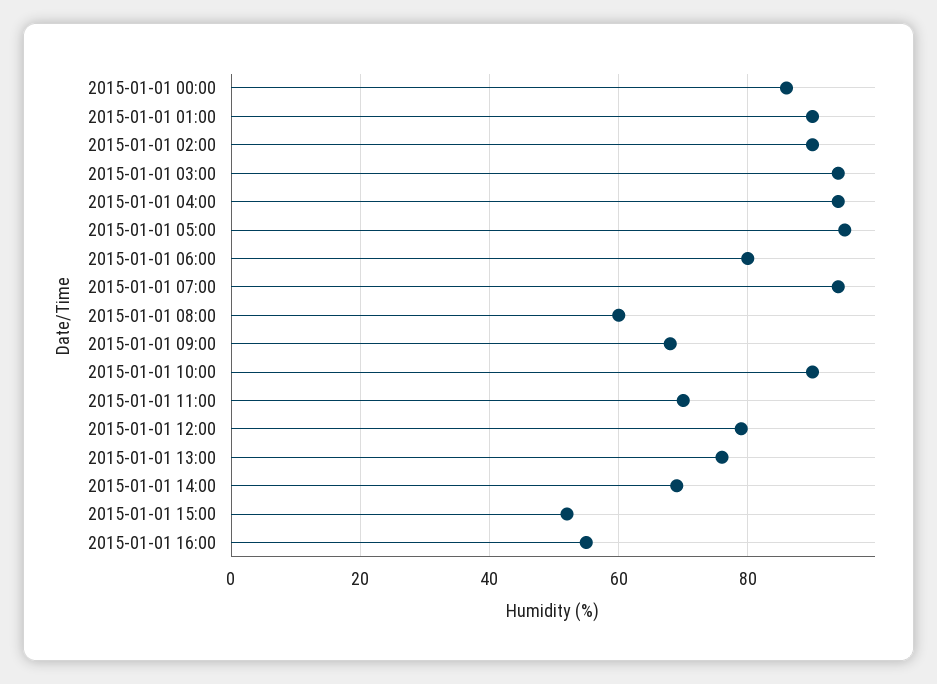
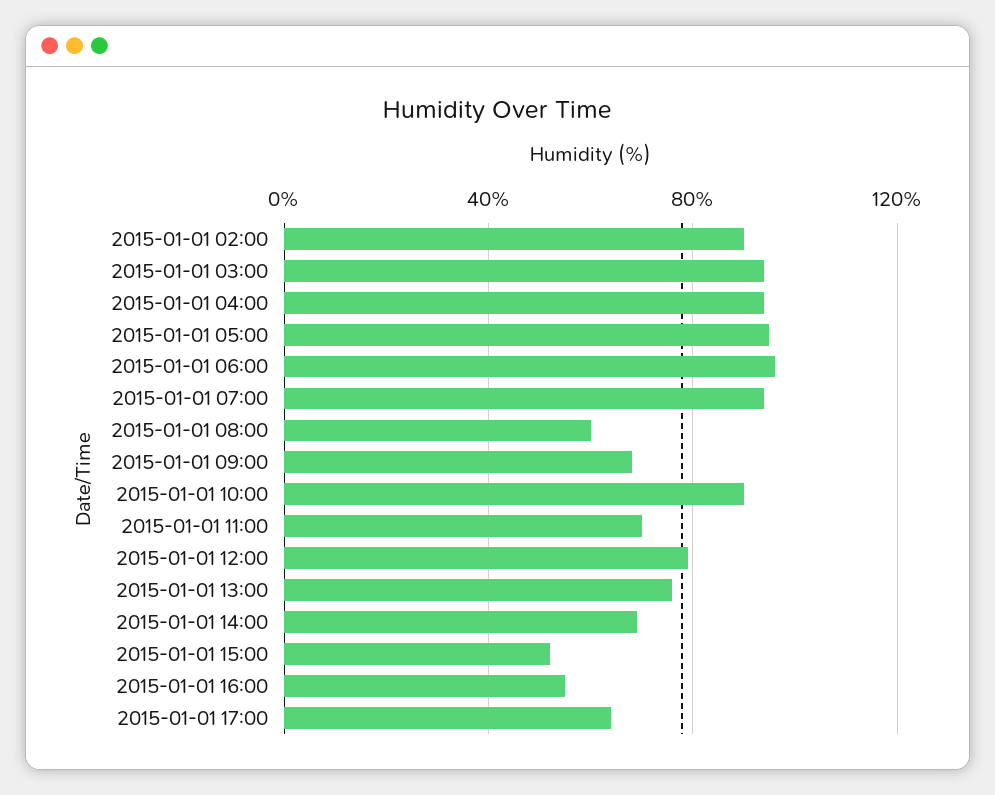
2015-01-01 00:00: 85 -> none
2015-01-01 01:00: 90 -> none
2015-01-01 06:00: 80 -> 95
2015-01-01 17:00: none -> 65

